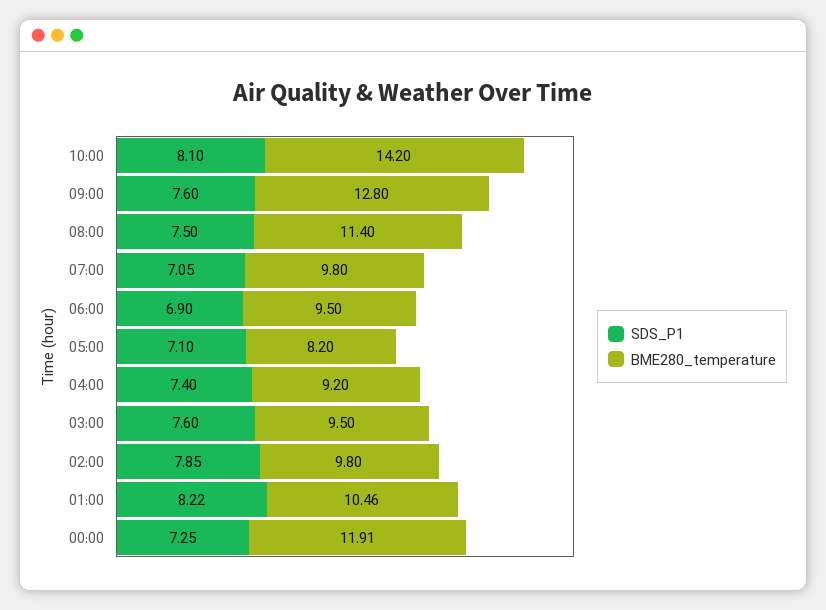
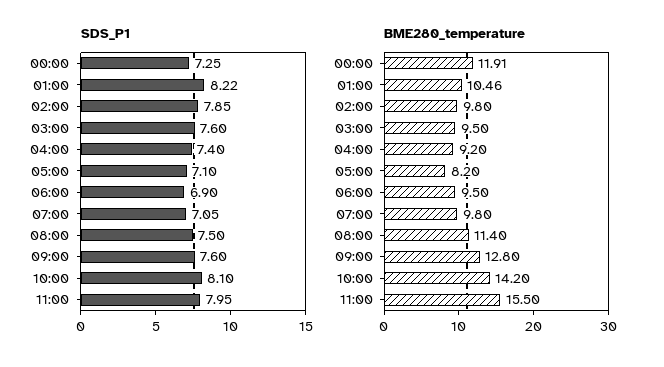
SDS_P1, 11:00: none -> 7.95
BME280_temperature, 11:00: none -> 15.5

